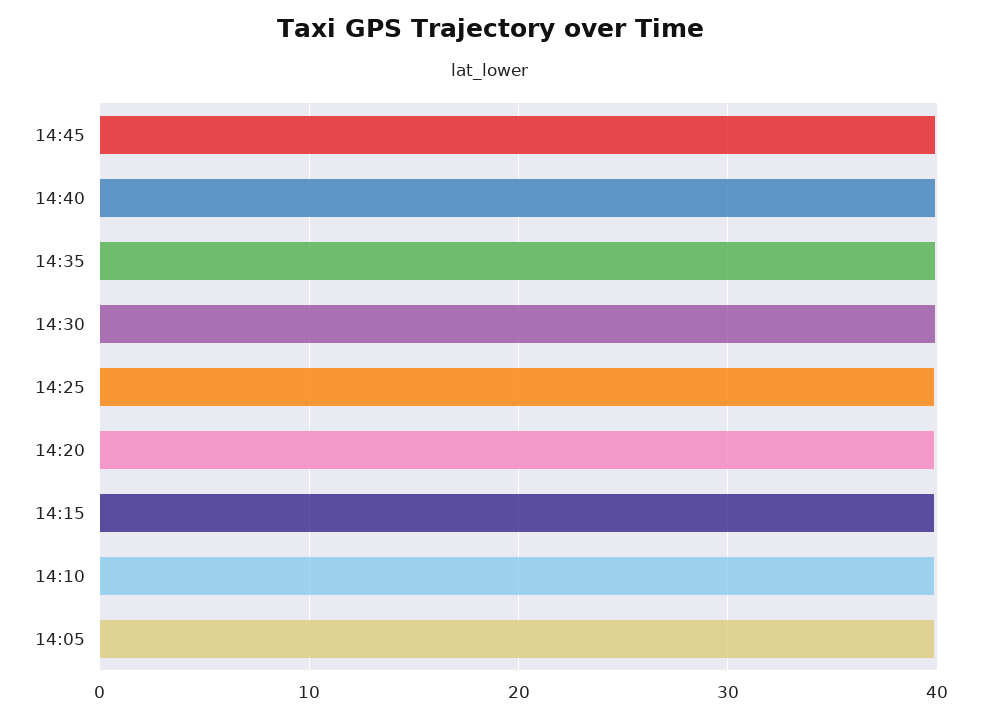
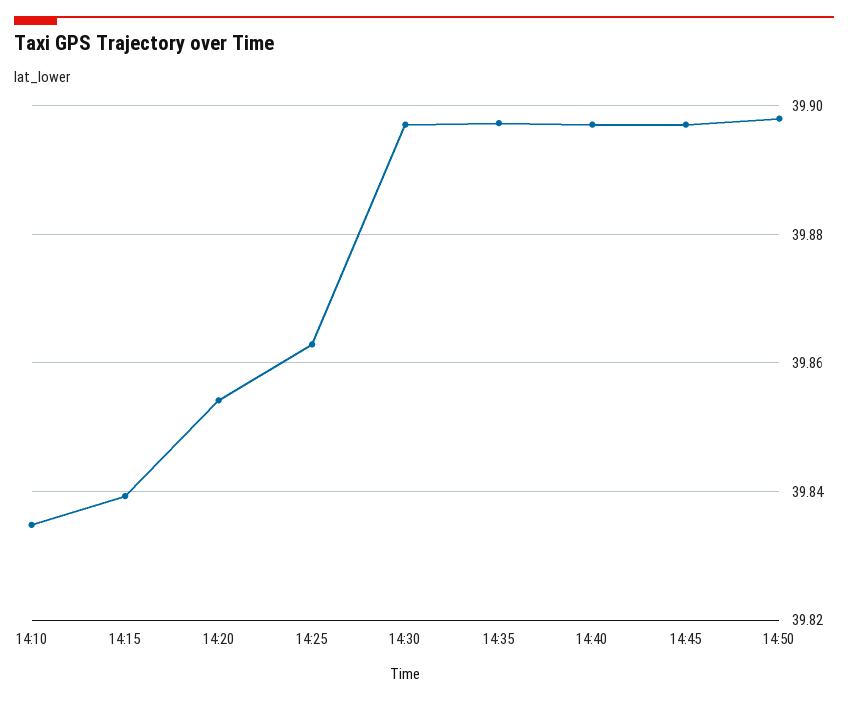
14:05: 40 -> none
14:50: none -> 39.898

